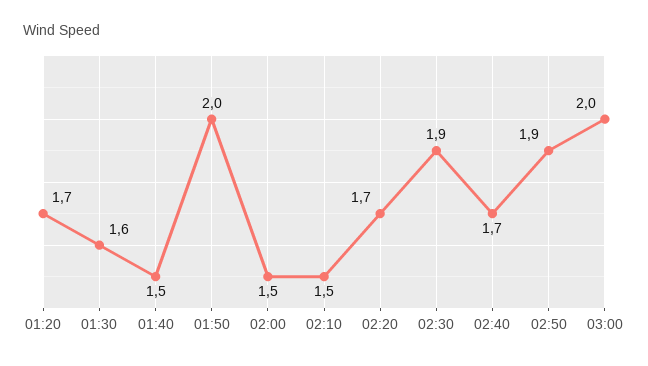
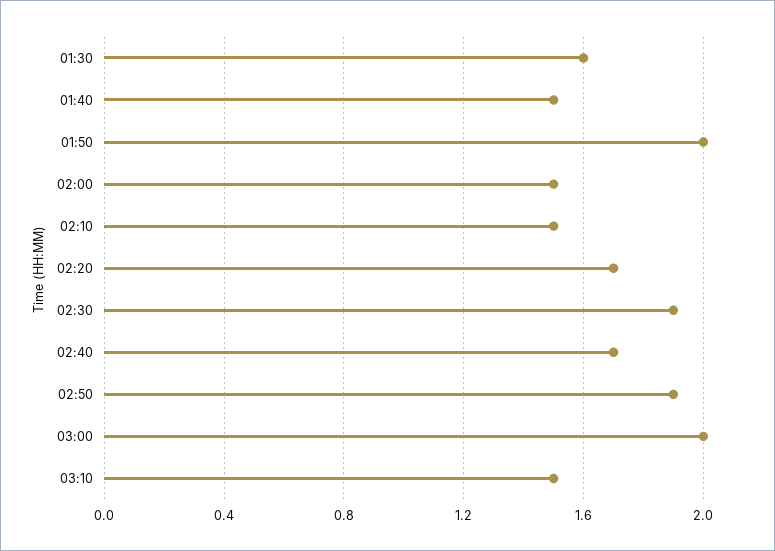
01:20: 1.7 -> none
03:10: none -> 1.5

